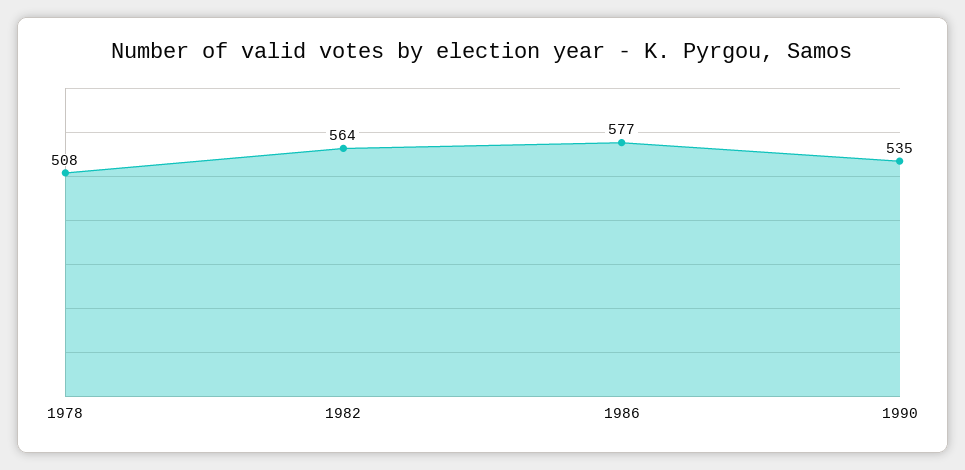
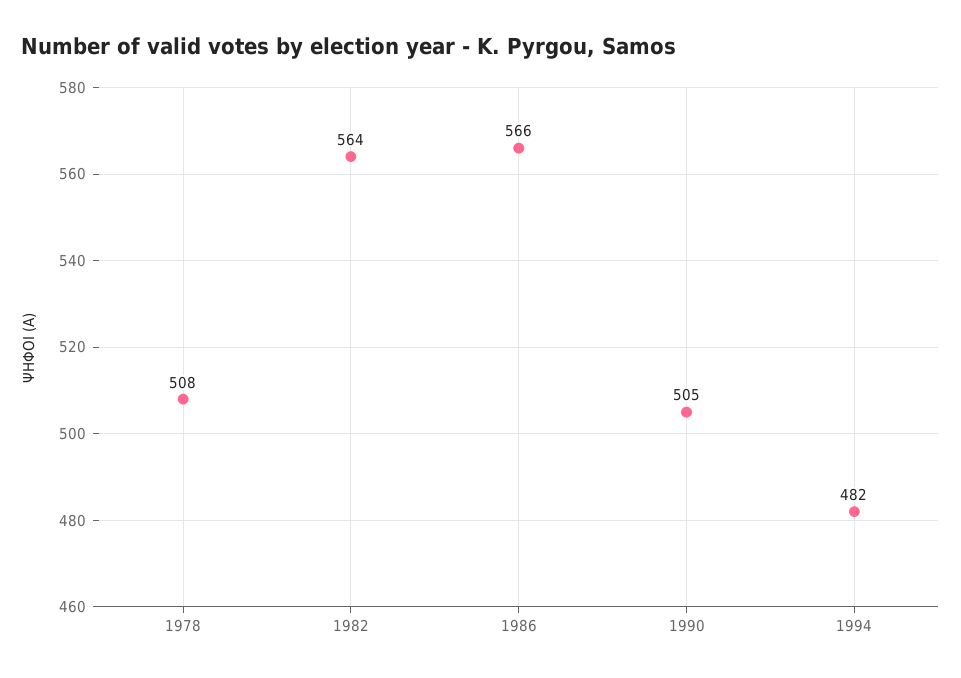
1986: 577 -> 566
1990: 535 -> 505
1994: none -> 482

